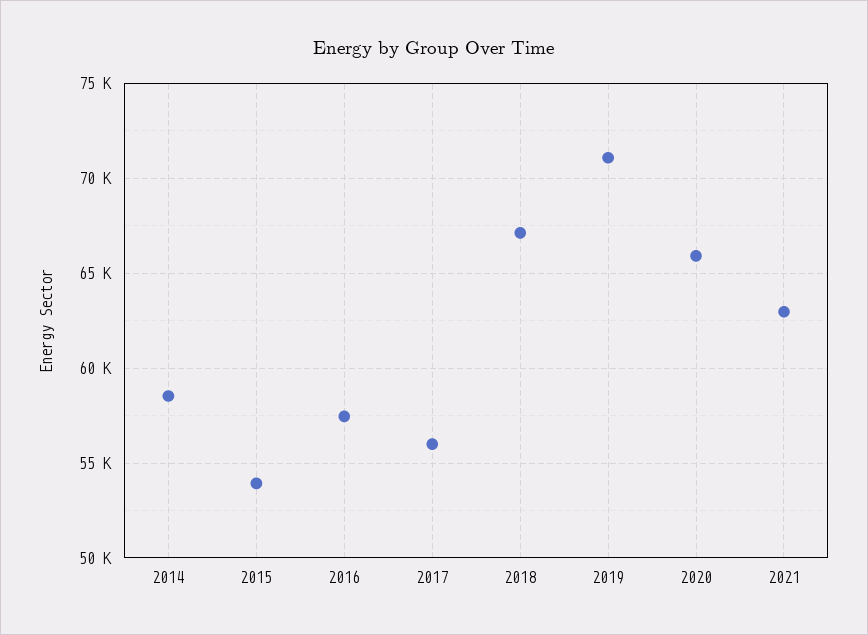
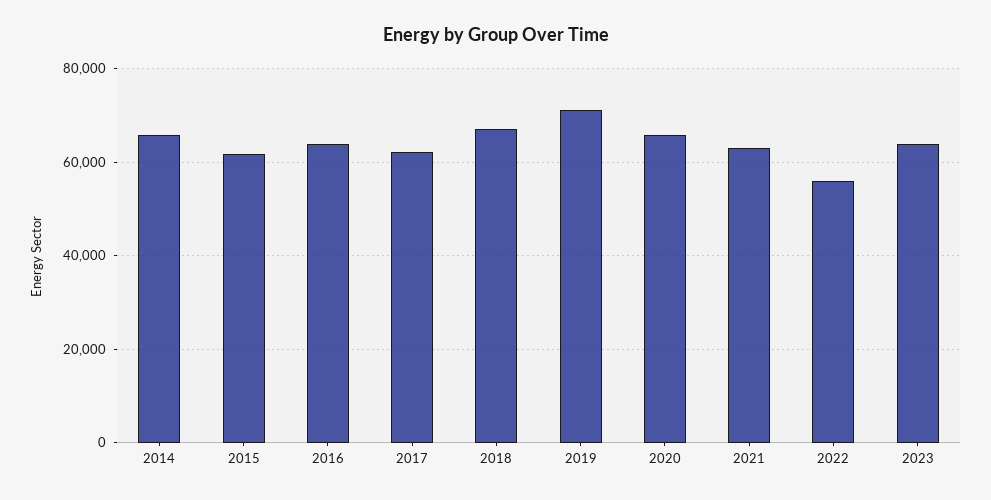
2014: 58500 -> 66000
2015: 54000 -> 62000
2016: 57500 -> 64000
2017: 56000 -> 62000
2022: none -> 56000
2023: none -> 64000

